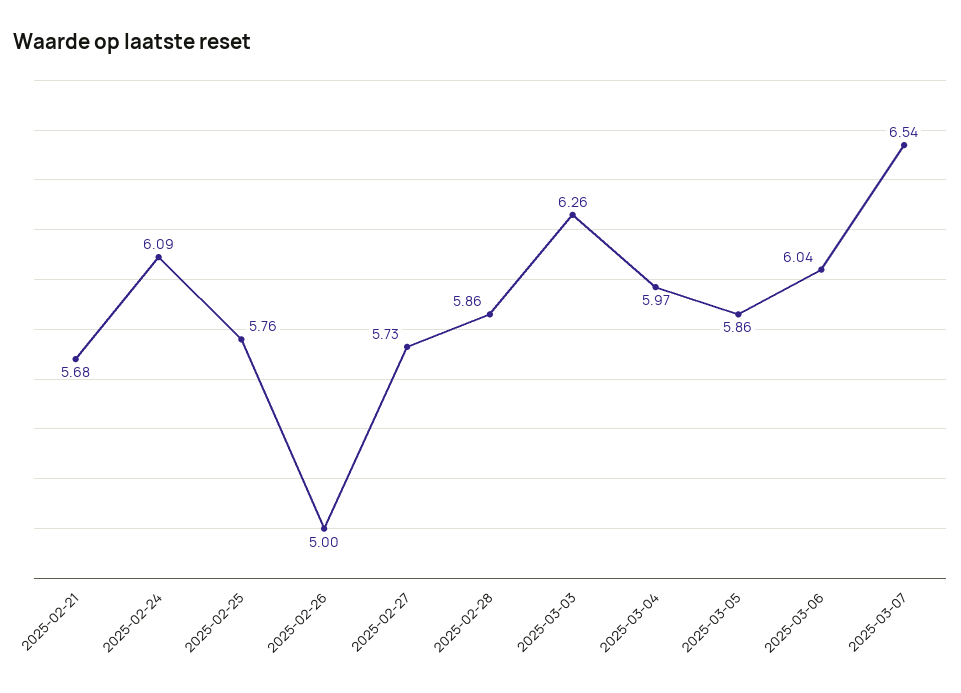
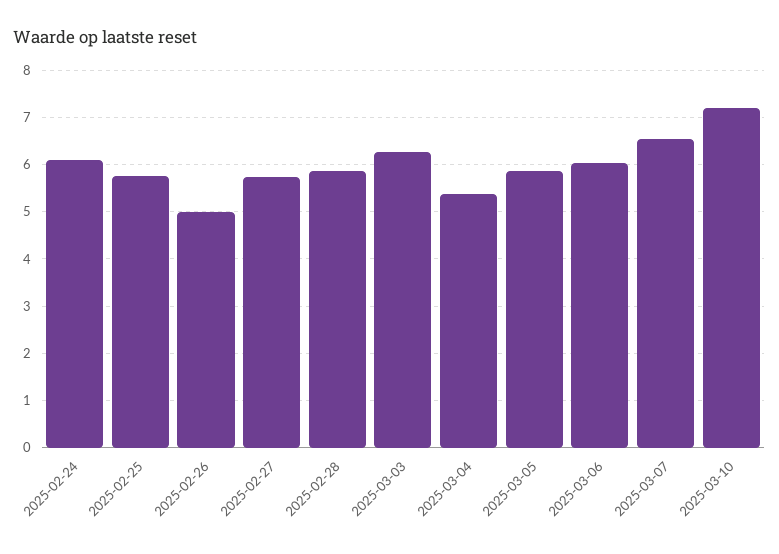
2025-02-21: 5.68 -> none
2025-03-04: 5.97 -> 5.4
2025-03-10: none -> 7.2

